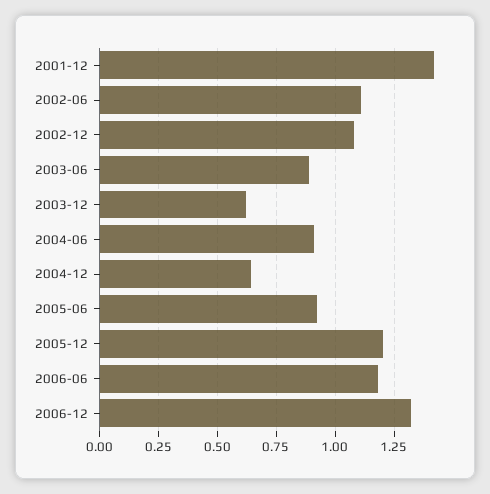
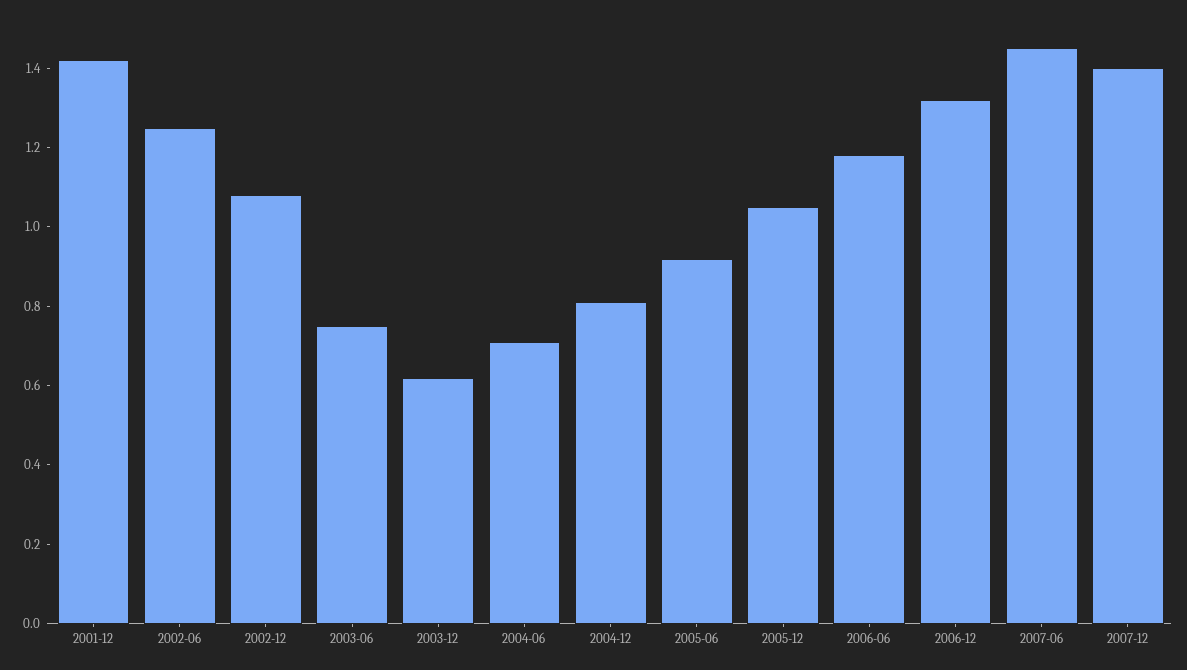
2002-06: 1.1 -> 1.25
2003-06: 0.9 -> 0.75
2004-06: 0.9 -> 0.7
2004-12: 0.65 -> 0.8
2005-12: 1.2 -> 1.05
2007-06: none -> 1.45
2007-12: none -> 1.4

